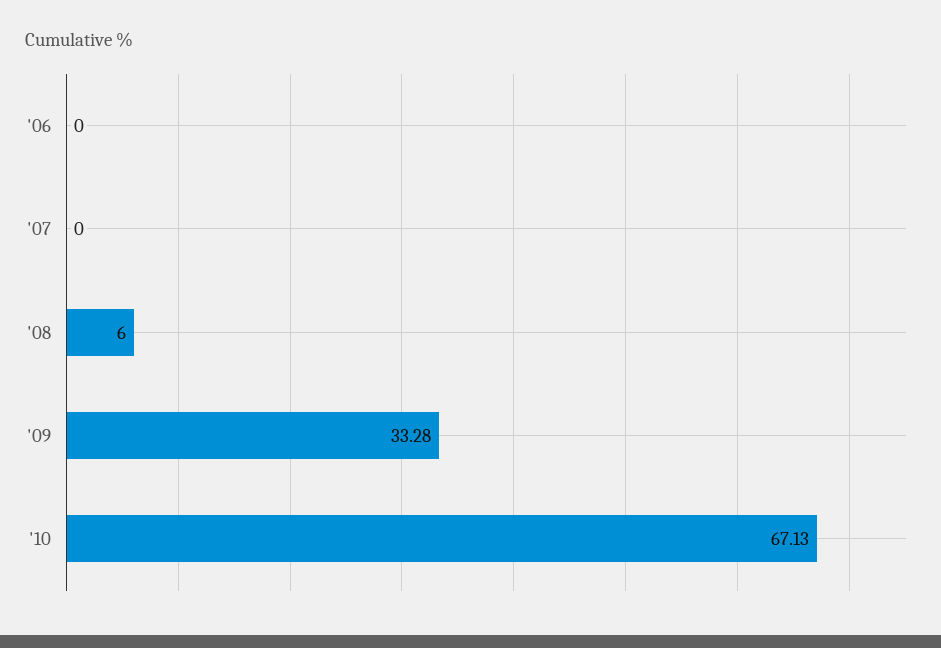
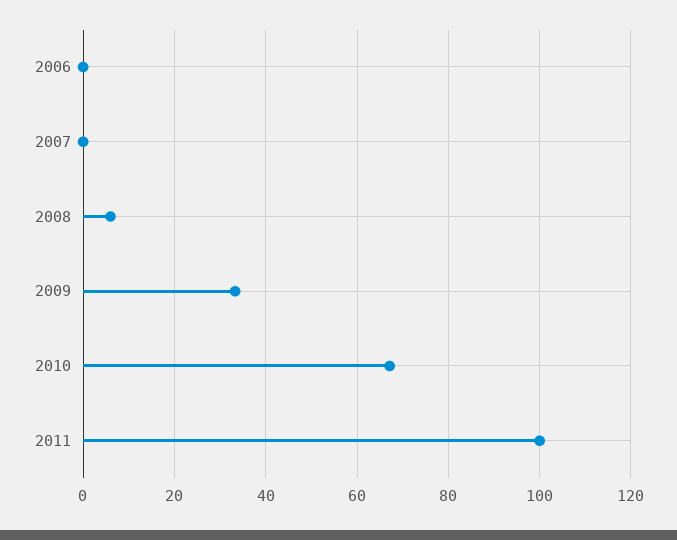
2011: none -> 100

